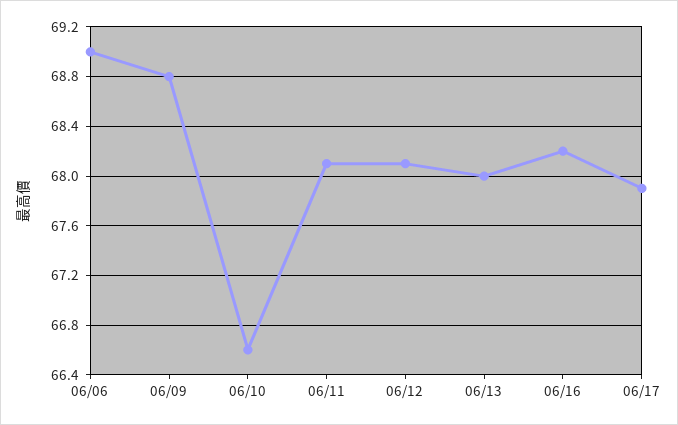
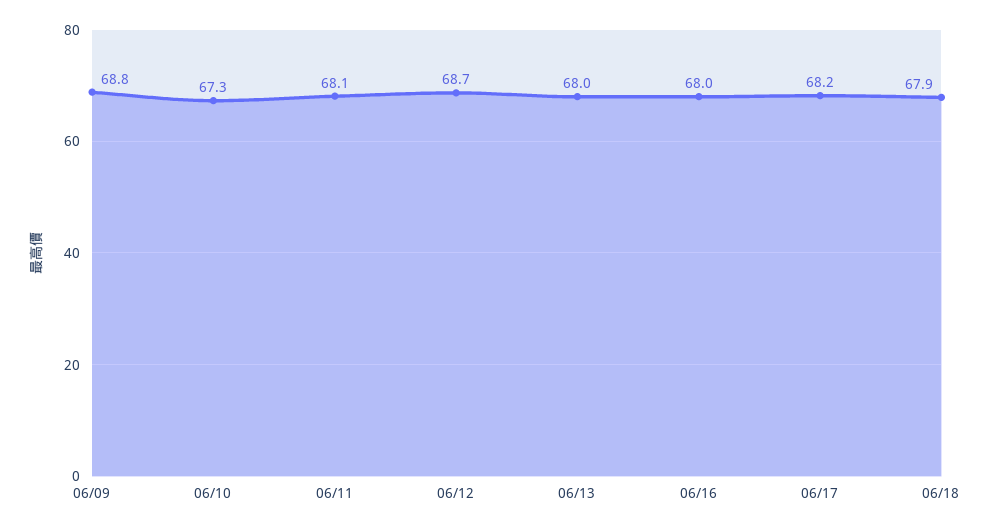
06/06: 69 -> none
06/10: 66.6 -> 67.3
06/12: 68.1 -> 68.7
06/16: 68.2 -> 68
06/17: 67.9 -> 68.2
06/18: none -> 67.9

